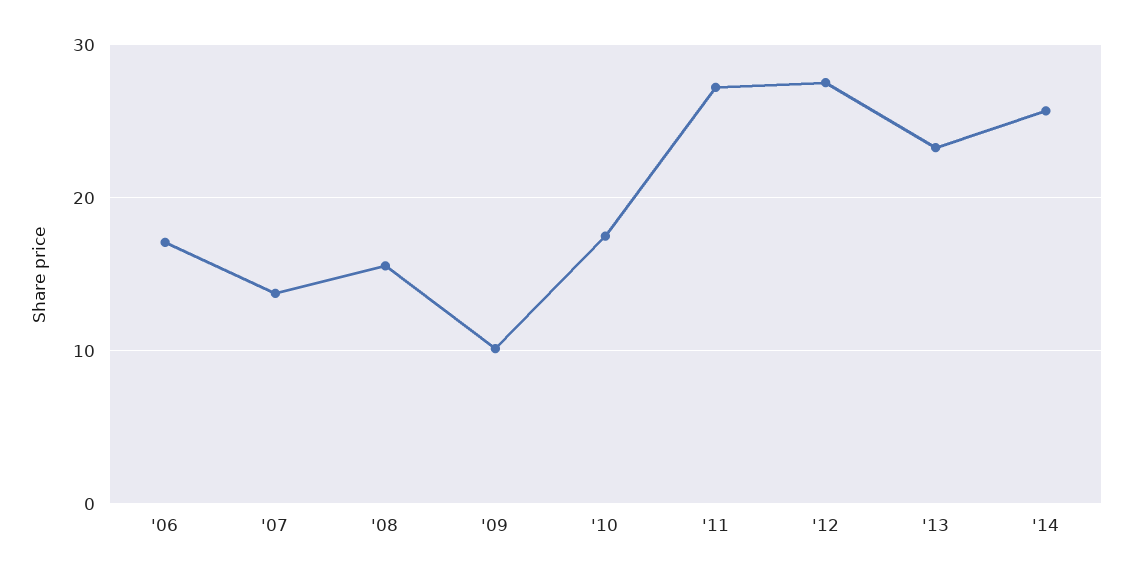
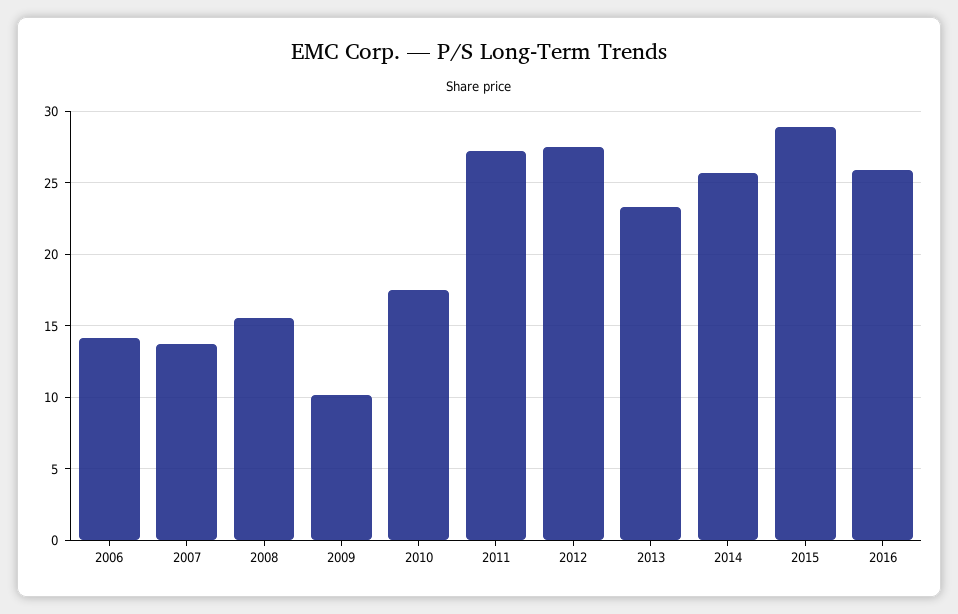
'06: 17 -> 14
2015: none -> 29
2016: none -> 26

